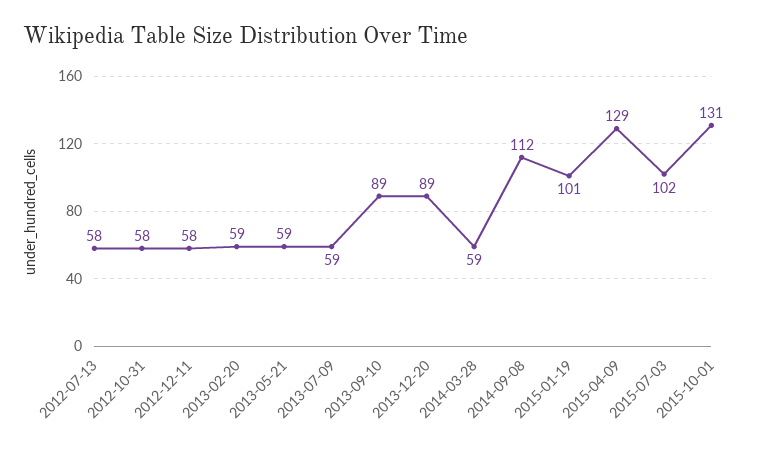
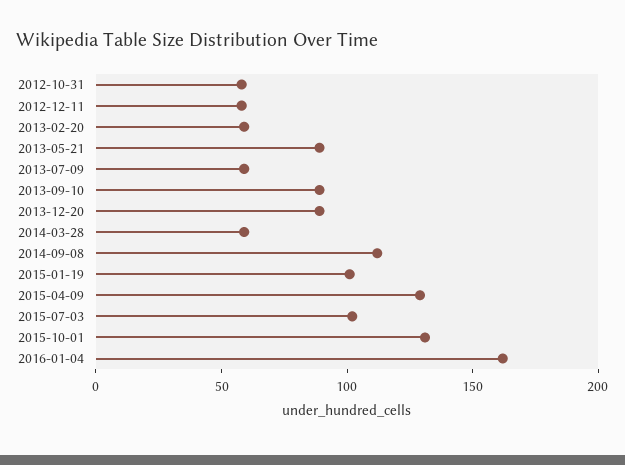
2012-07-13: 58 -> none
2013-05-21: 59 -> 90
2016-01-04: none -> 160

